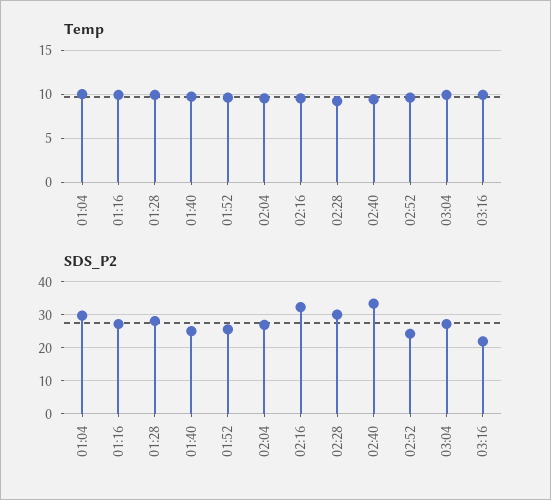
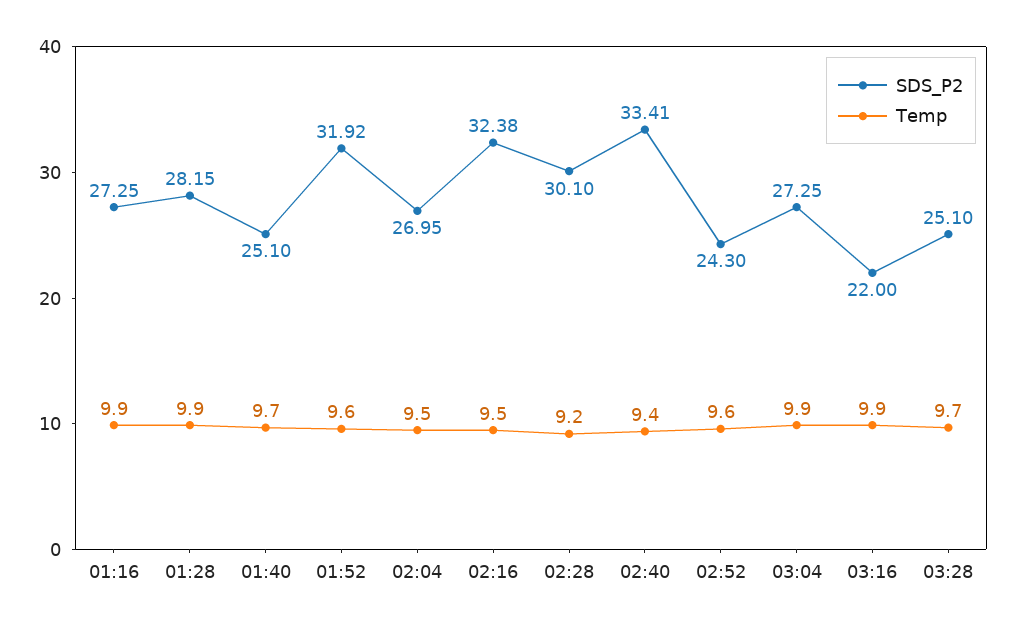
Temp, 01:04: 10 -> none
SDS_P2, 01:04: 30 -> none
SDS_P2, 01:52: 26 -> 31.92
SDS_P2, 03:28: none -> 25.1
Temp, 03:28: none -> 9.7

